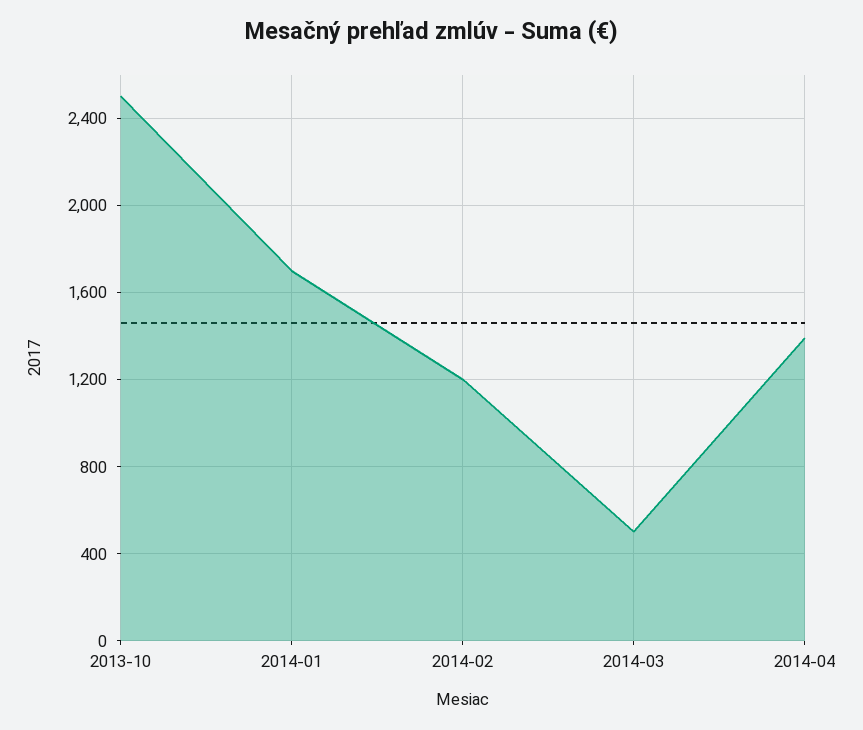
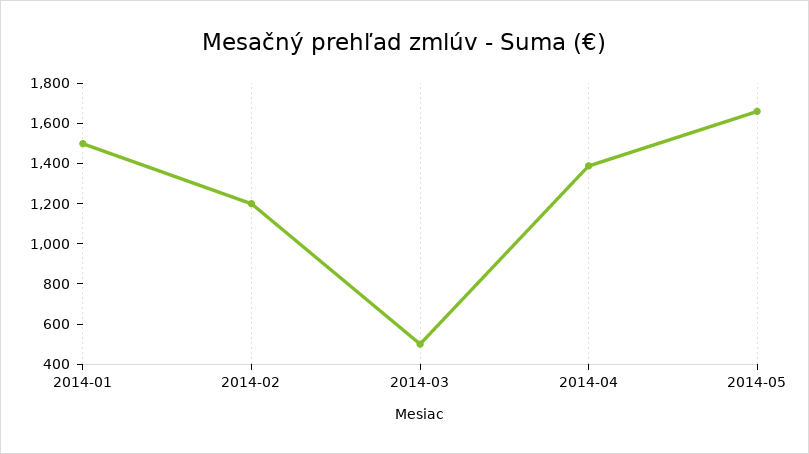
2013-10: 2500 -> none
2014-01: 1700 -> 1500
2014-05: none -> 1650

